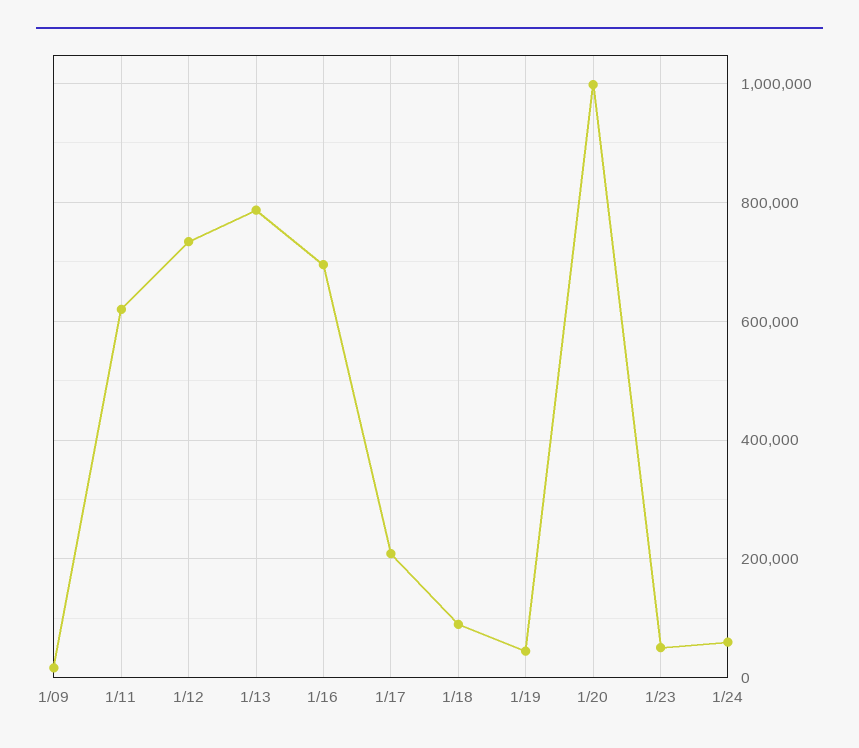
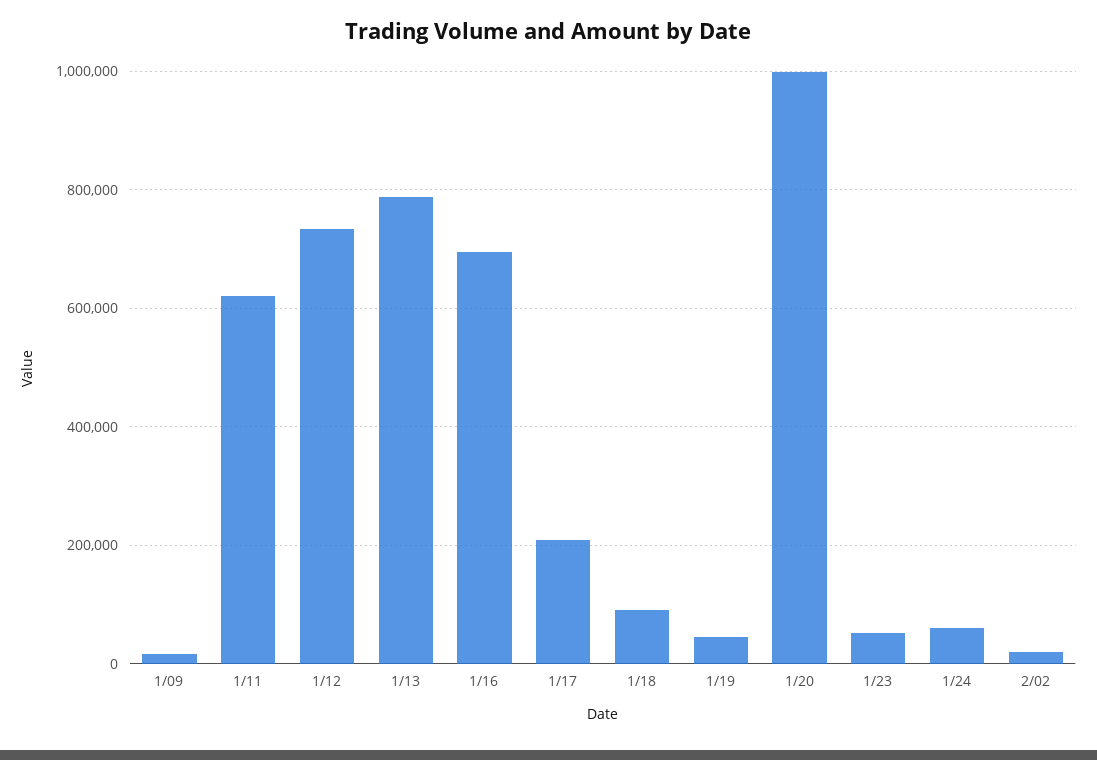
2/02: none -> 20000

